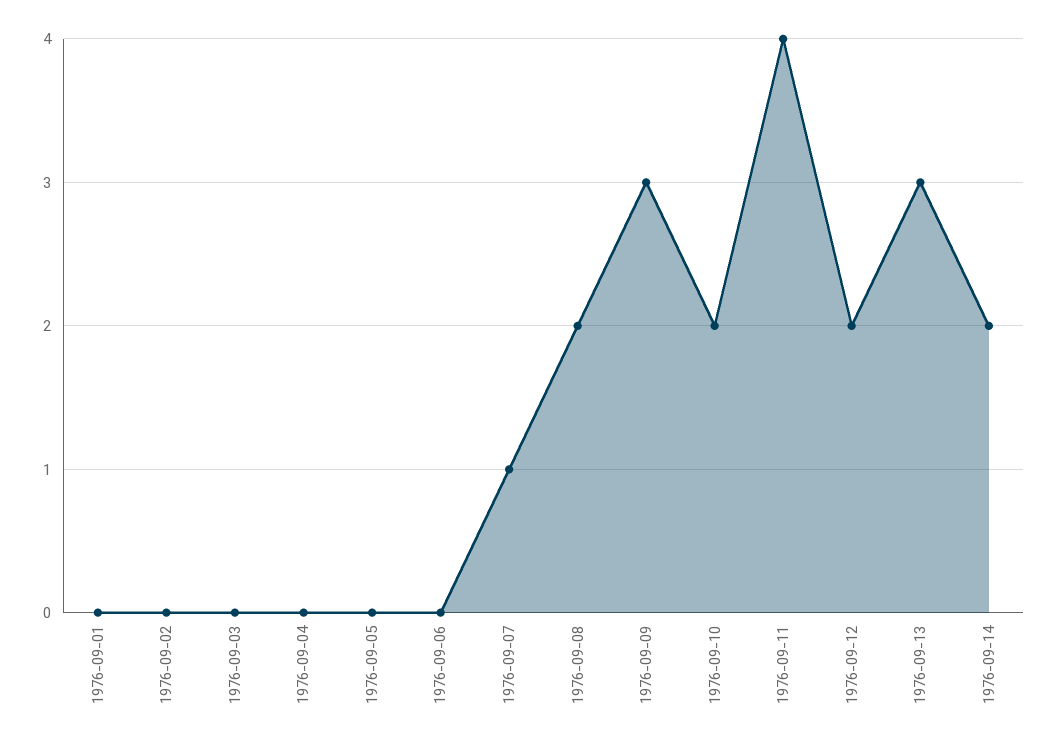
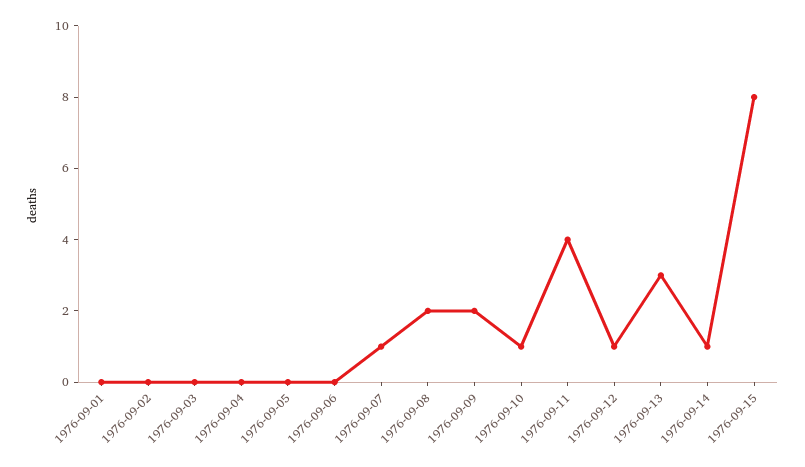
1976-09-09: 3 -> 2
1976-09-10: 2 -> 1
1976-09-12: 2 -> 1
1976-09-14: 2 -> 1
1976-09-15: none -> 8

